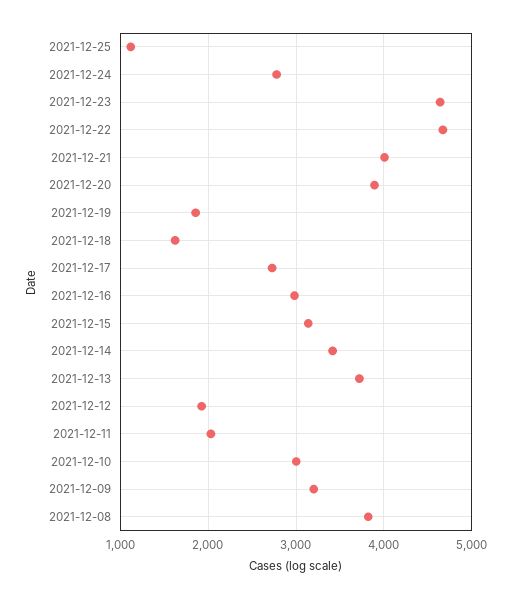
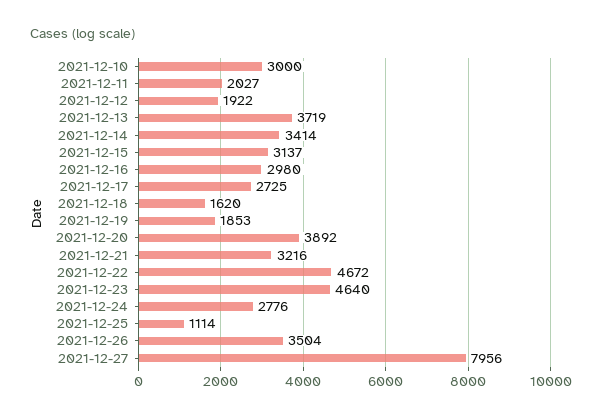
2021-12-21: 4000 -> 3216
2021-12-09: 3200 -> none
2021-12-08: 3800 -> none
2021-12-26: none -> 3504
2021-12-27: none -> 7956

